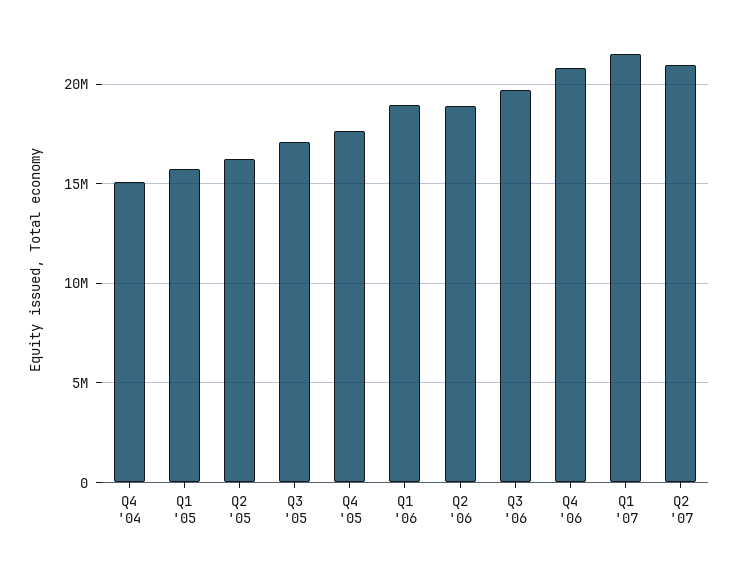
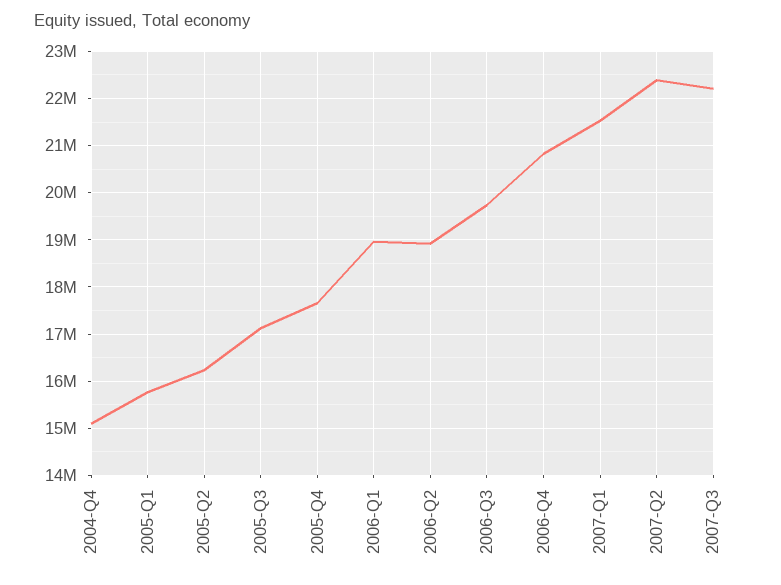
Q2 '07: 21000000 -> 22400000
2007-Q3: none -> 22200000

